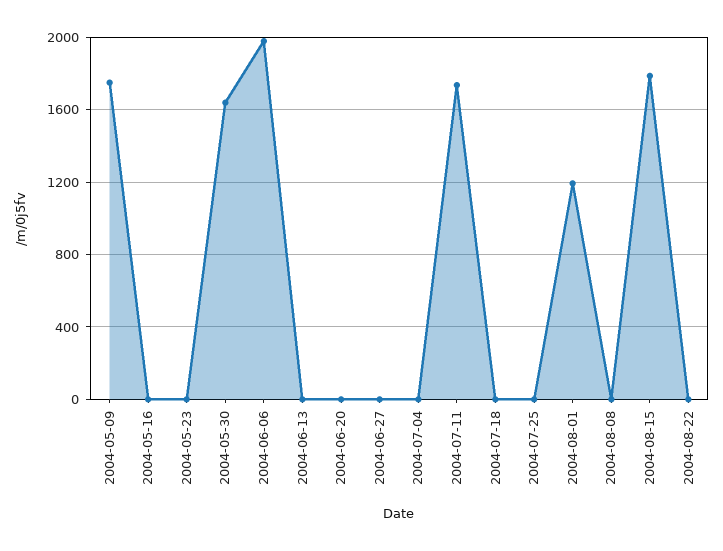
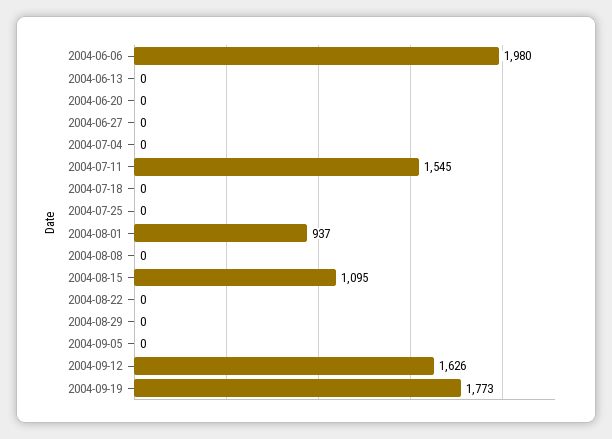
2004-05-09: 1750 -> none
2004-05-16: 0 -> none
2004-05-23: 0 -> none
2004-05-30: 1650 -> none
2004-07-11: 1750 -> 1545
2004-08-01: 1200 -> 937
2004-08-15: 1800 -> 1095
2004-08-29: none -> 0
2004-09-05: none -> 0
2004-09-12: none -> 1626
2004-09-19: none -> 1773

